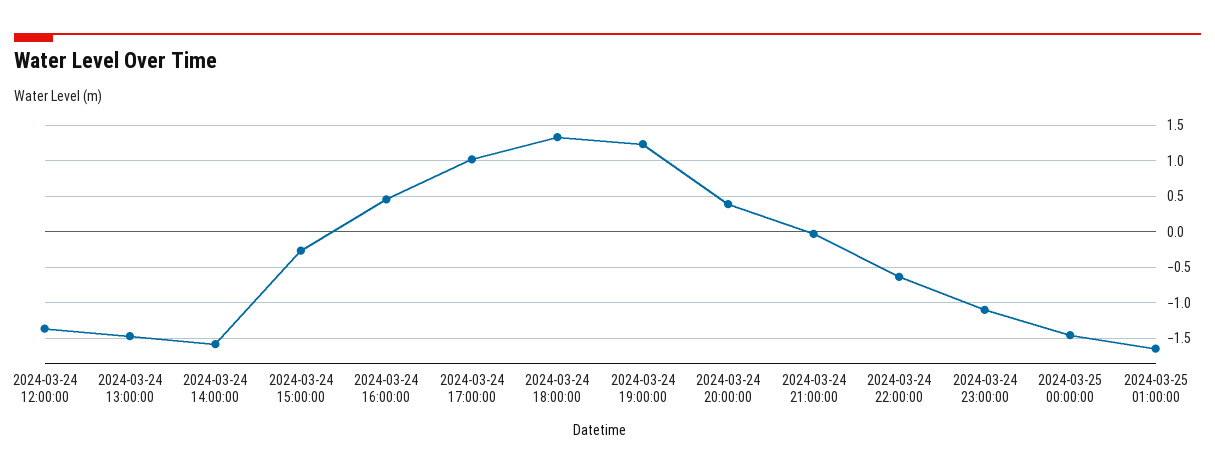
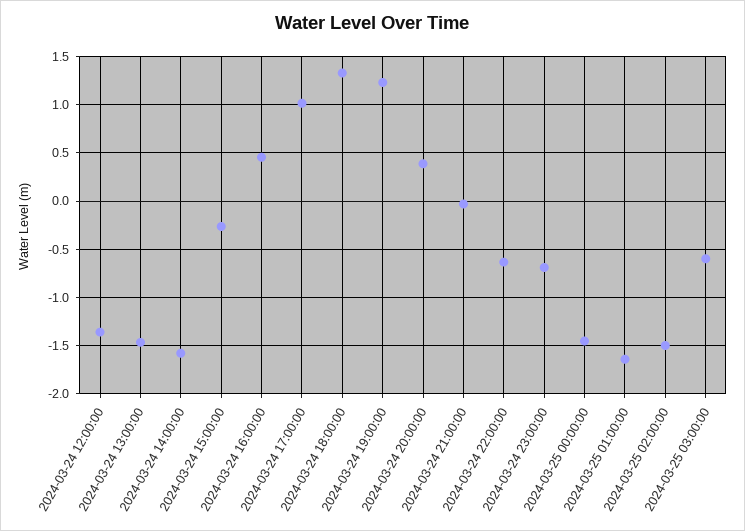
2024-03-24 23:00:00: -1.1 -> -0.7
2024-03-25 02:00:00: none -> -1.5
2024-03-25 03:00:00: none -> -0.6

